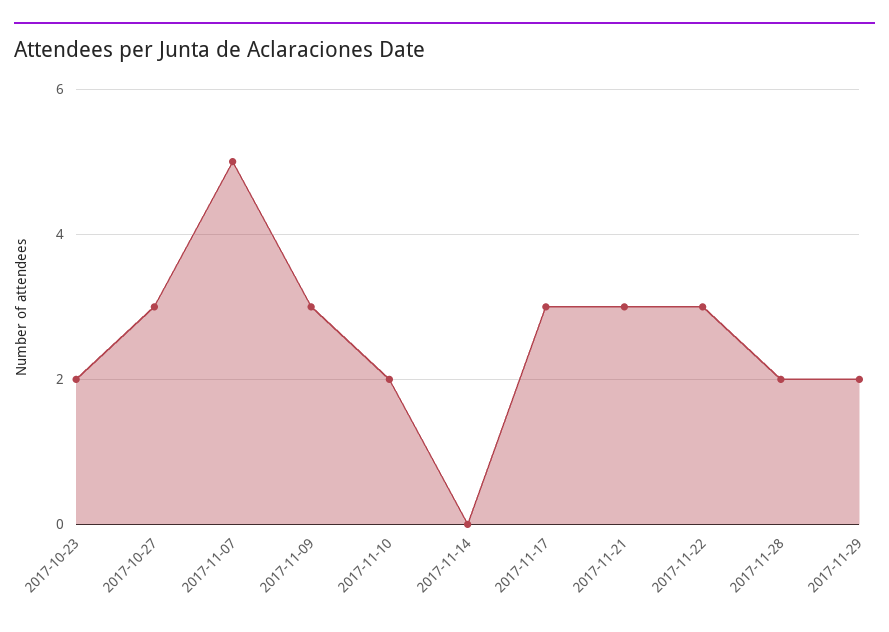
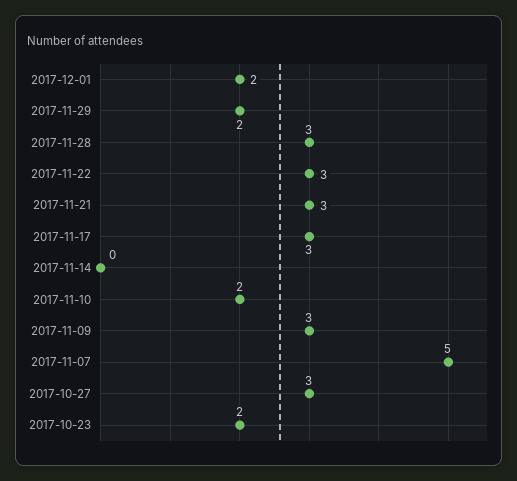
2017-11-28: 2 -> 3
2017-12-01: none -> 2

